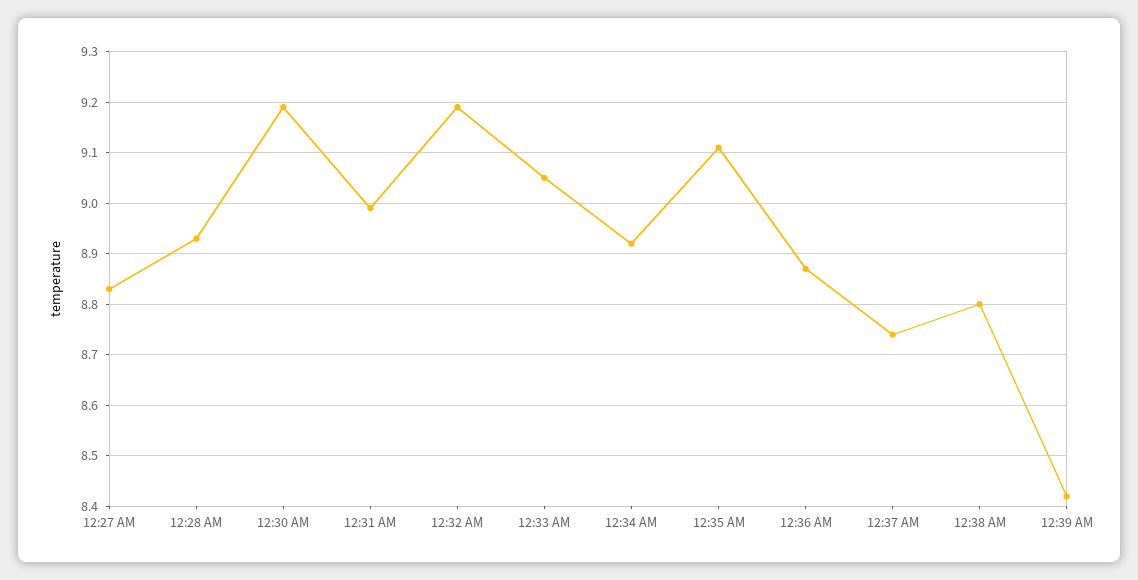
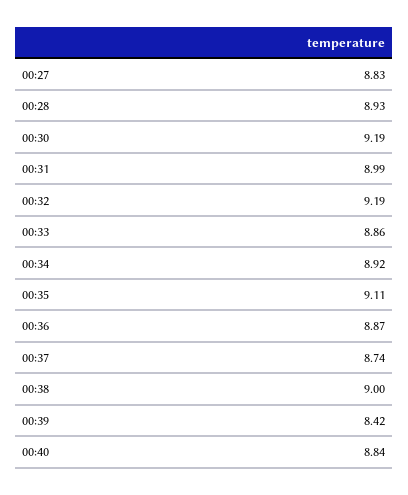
12:33 AM: 9.05 -> 8.86
12:38 AM: 8.8 -> 9
00:40: none -> 8.84

